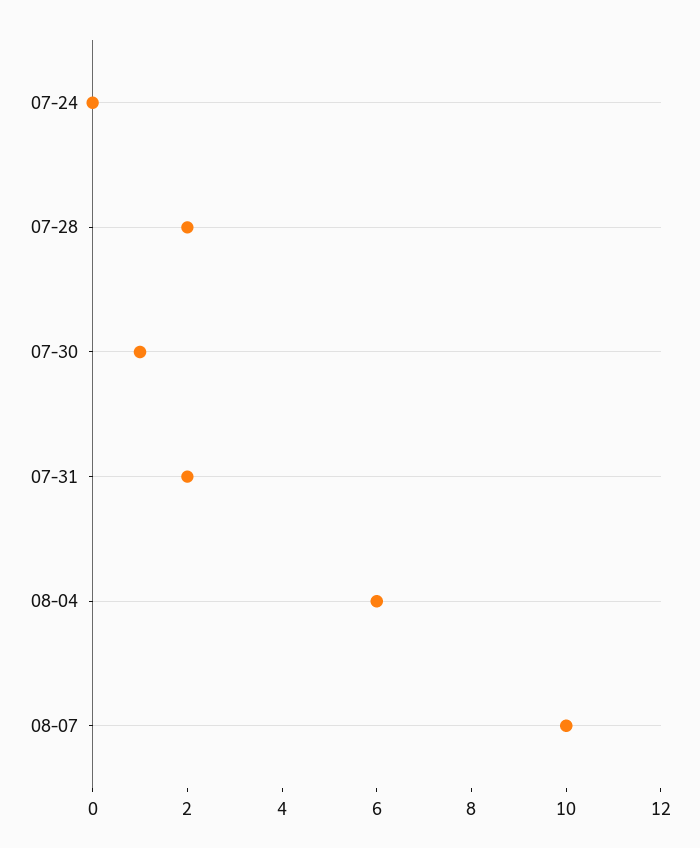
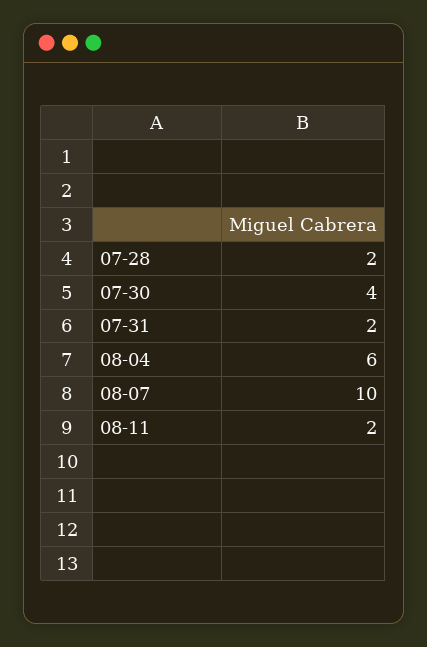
07-24: 0 -> none
07-30: 1 -> 4
08-11: none -> 2

